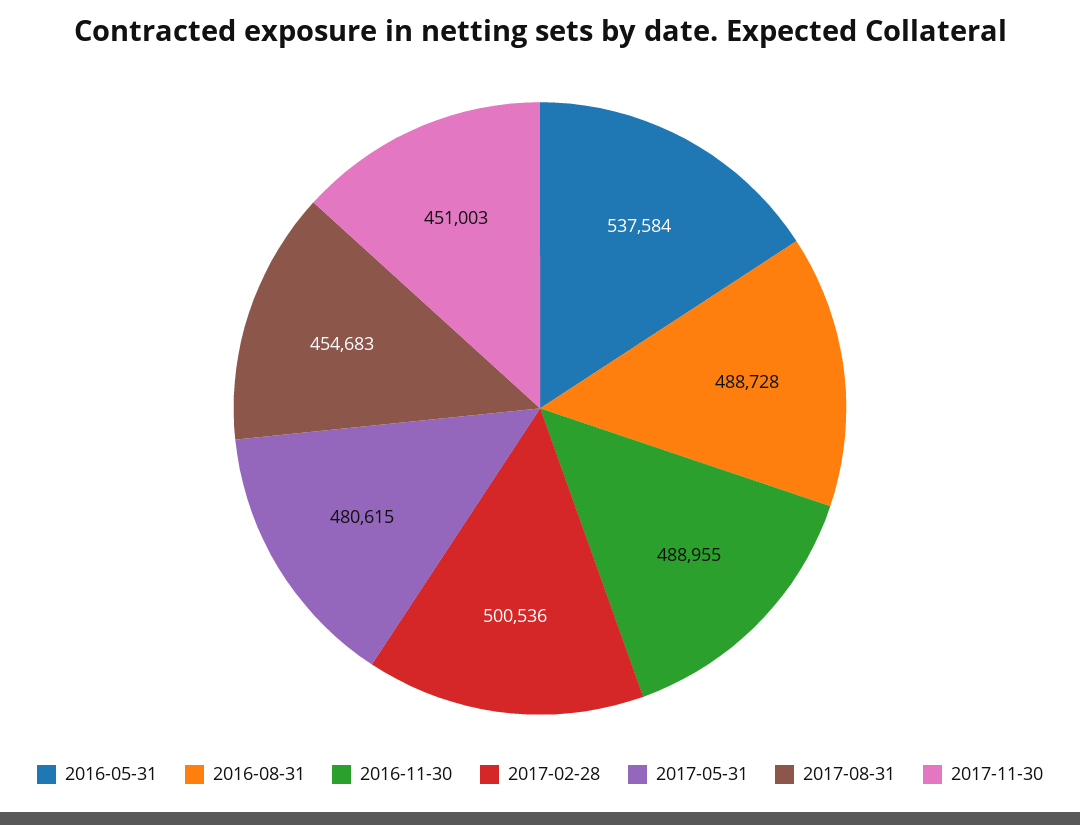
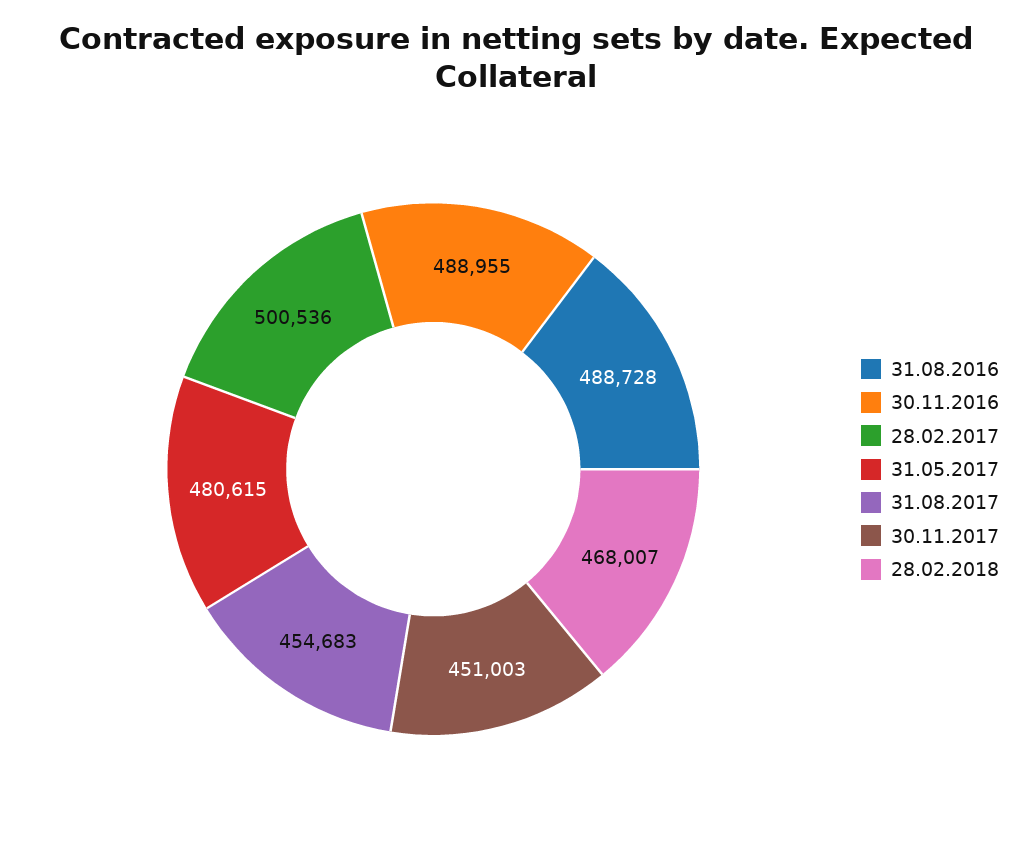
2016-05-31: 537584 -> none
28.02.2018: none -> 468007

